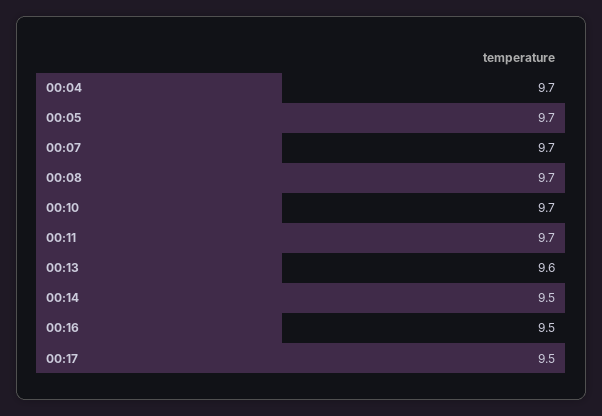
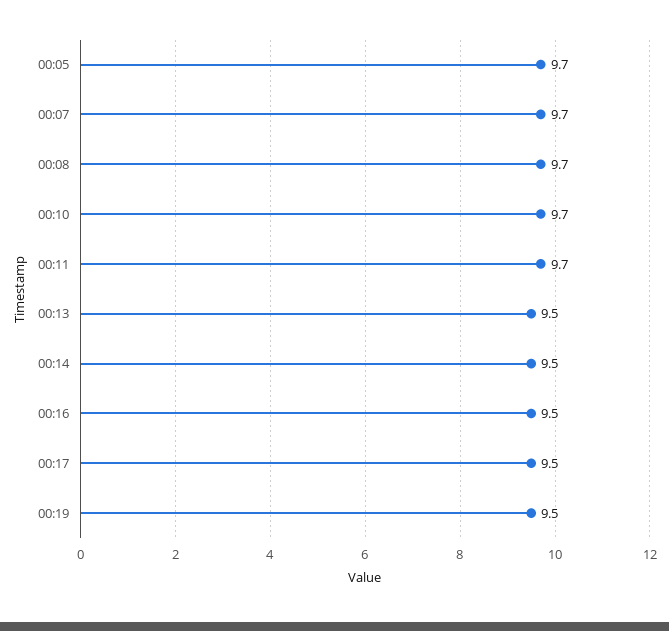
00:04: 9.7 -> none
00:13: 9.6 -> 9.5
00:19: none -> 9.5

